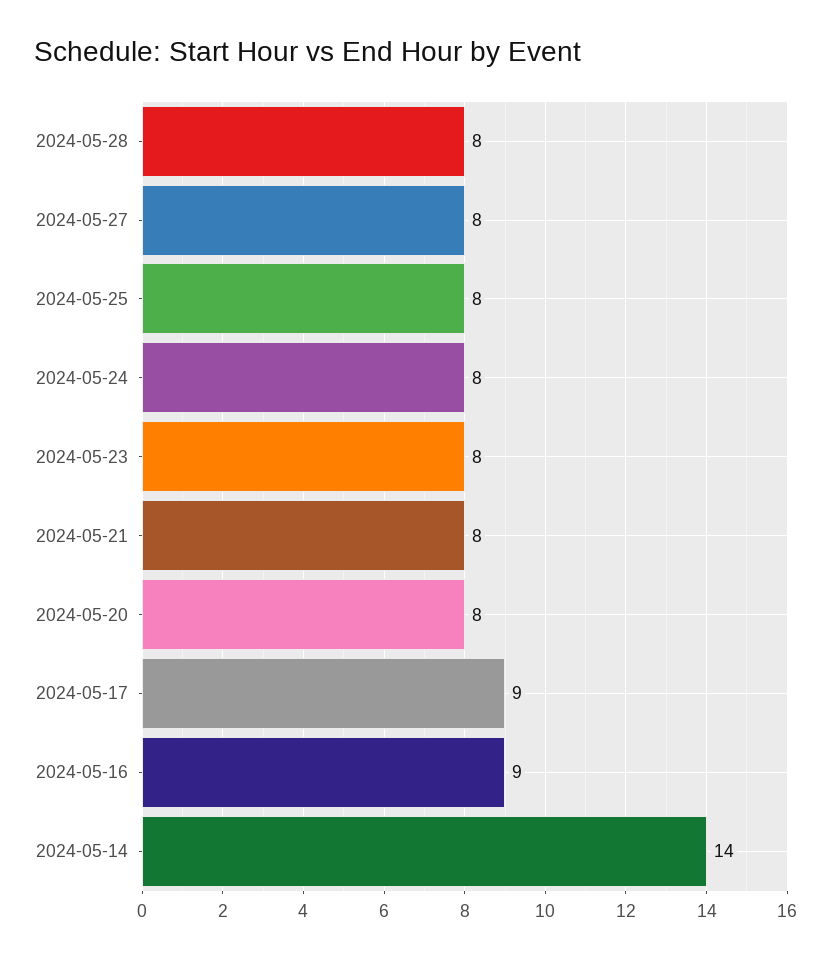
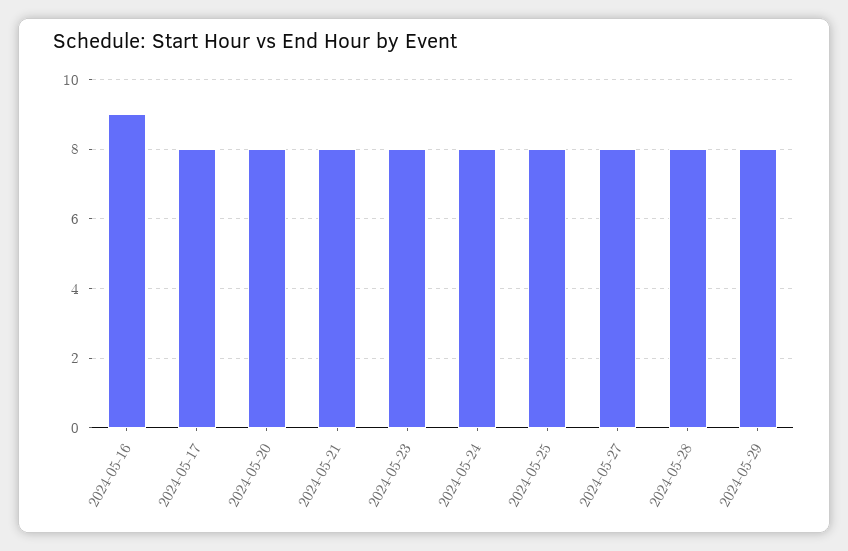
2024-05-17: 9 -> 8
2024-05-14: 14 -> none
2024-05-29: none -> 8

